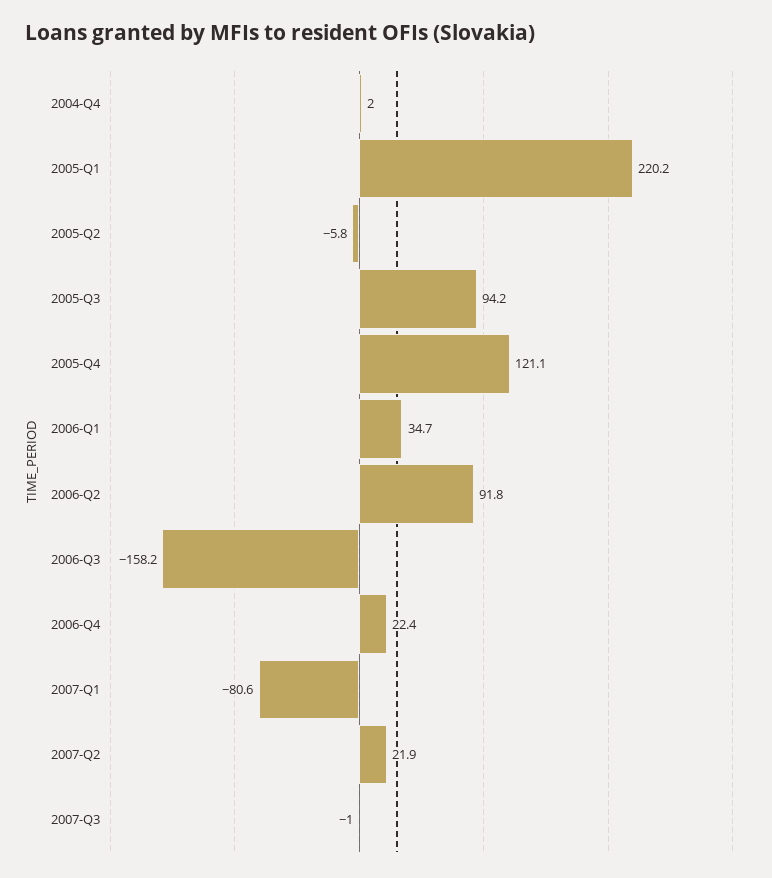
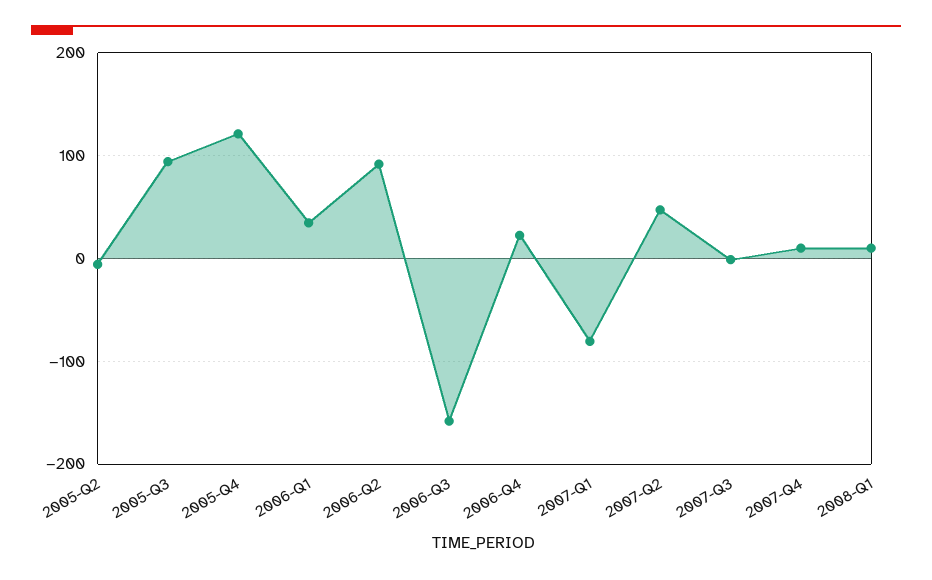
2004-Q4: 2 -> none
2005-Q1: 220.2 -> none
2007-Q2: 21.9 -> 50
2007-Q4: none -> 10
2008-Q1: none -> 10

